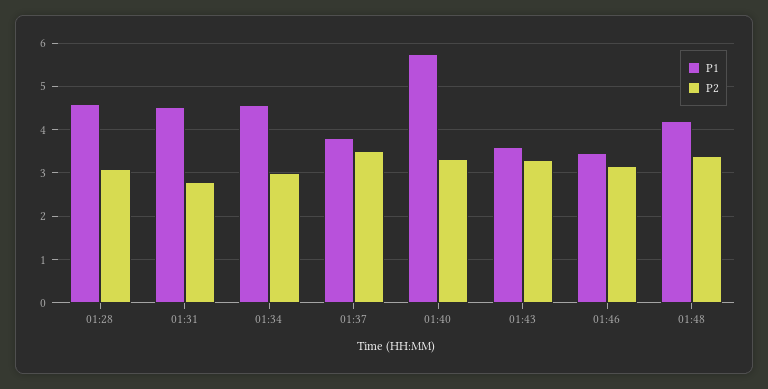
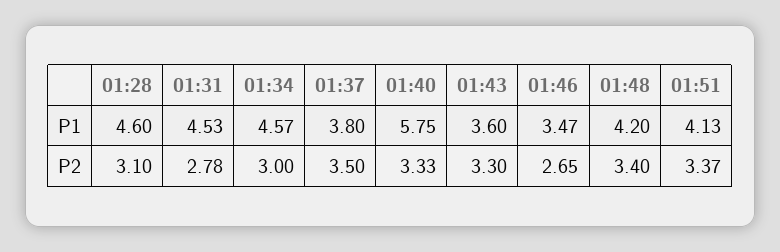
P2, 01:46: 3.2 -> 2.65
P1, 01:51: none -> 4.13
P2, 01:51: none -> 3.37

